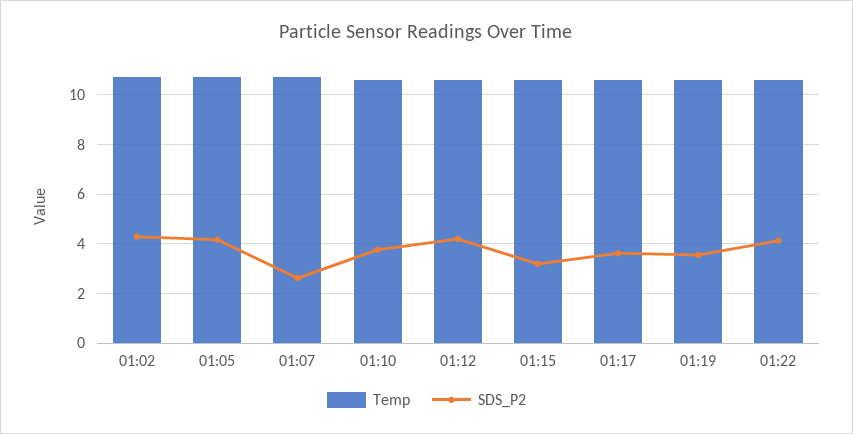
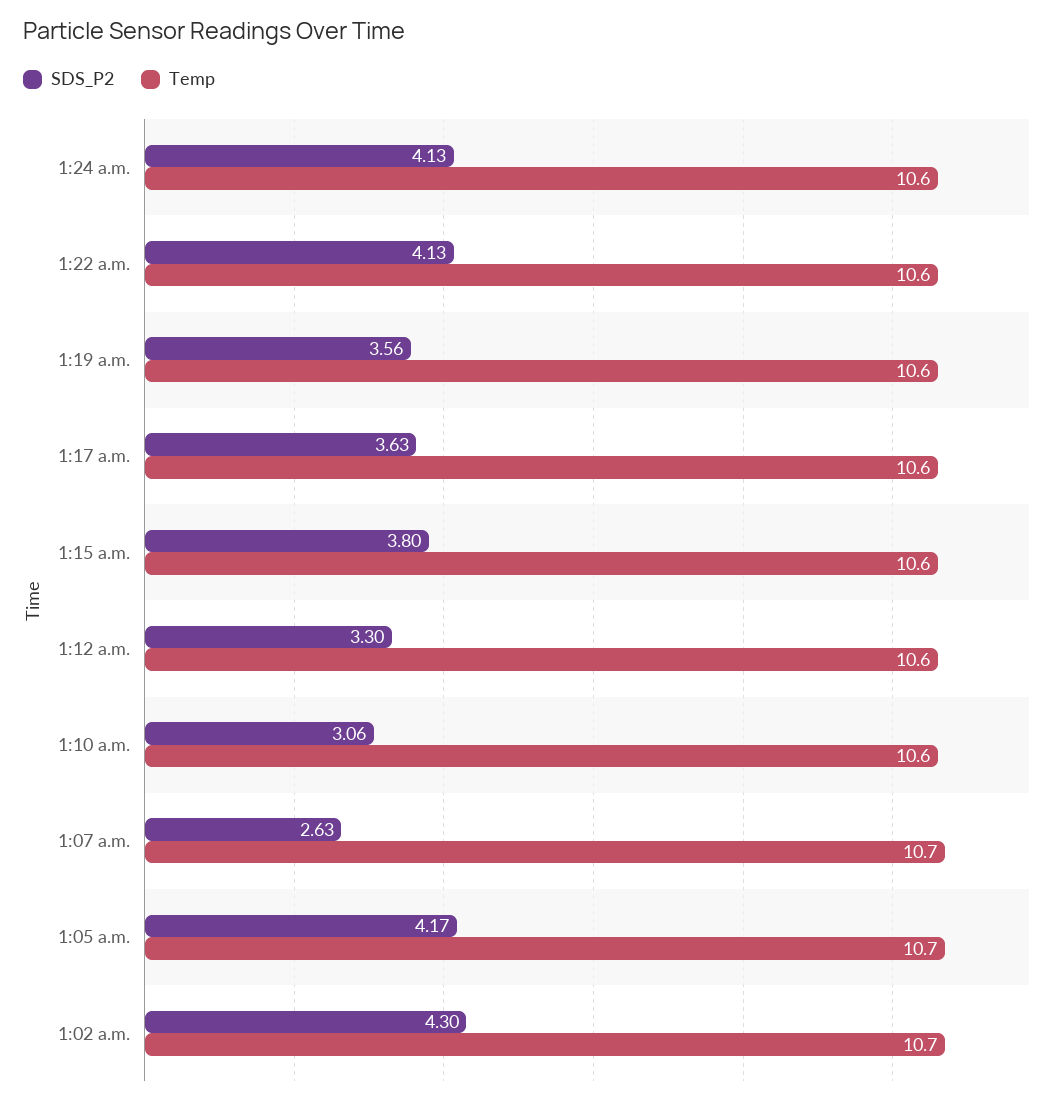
SDS_P2, 01:10: 3.75 -> 3.06
SDS_P2, 01:12: 4.25 -> 3.3
SDS_P2, 01:15: 3.25 -> 3.8
SDS_P2, 1:24 a.m.: none -> 4.13
Temp, 1:24 a.m.: none -> 10.6

